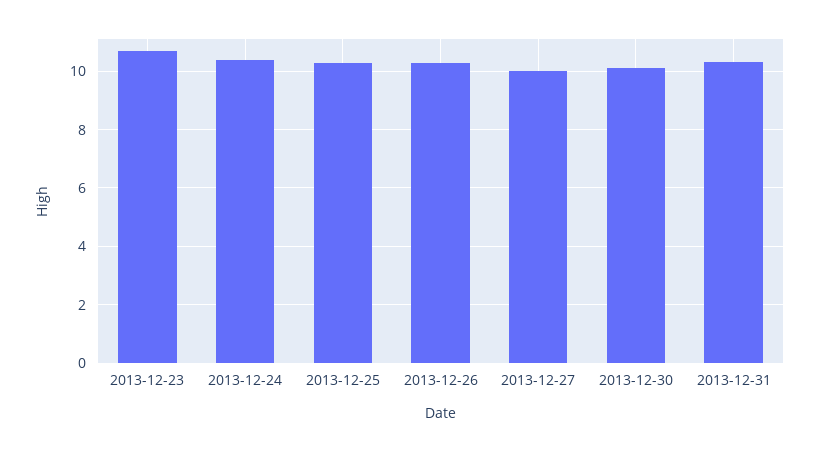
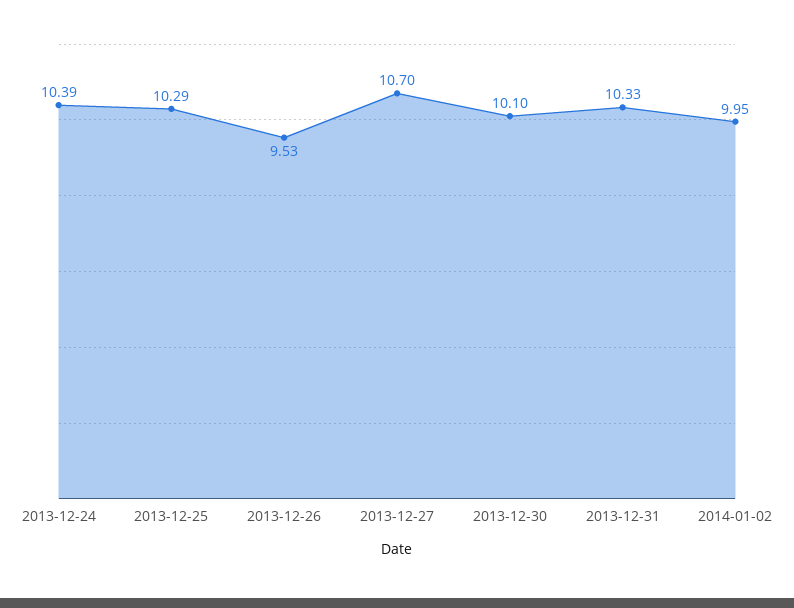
2013-12-23: 10.75 -> none
2013-12-26: 10.25 -> 9.53
2013-12-27: 10 -> 10.7
2014-01-02: none -> 9.95

